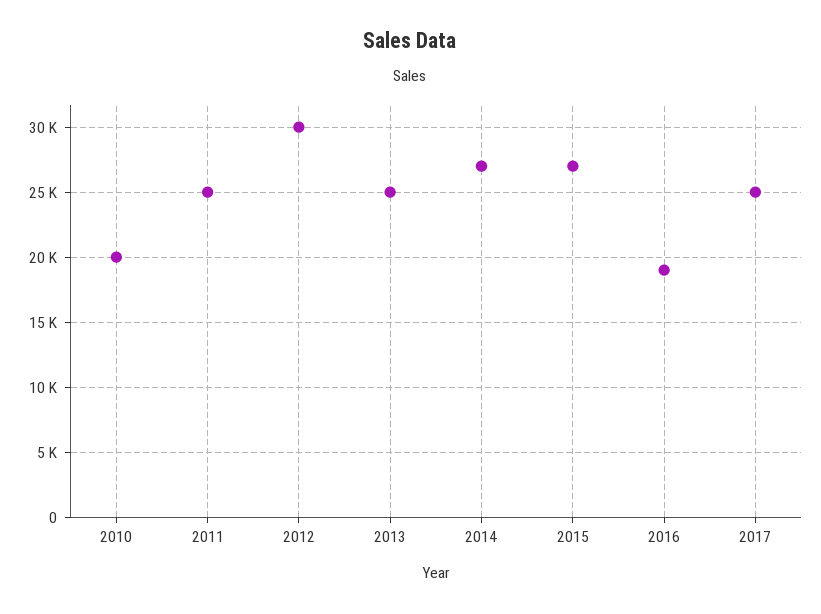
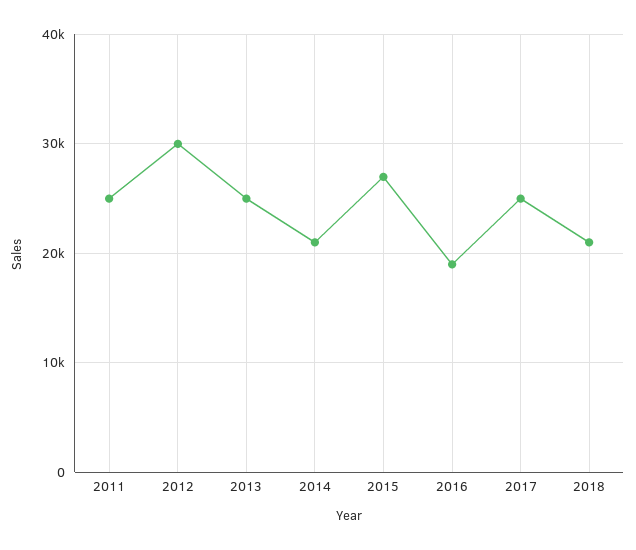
2010: 20000 -> none
2014: 27000 -> 21000
2018: none -> 21000

